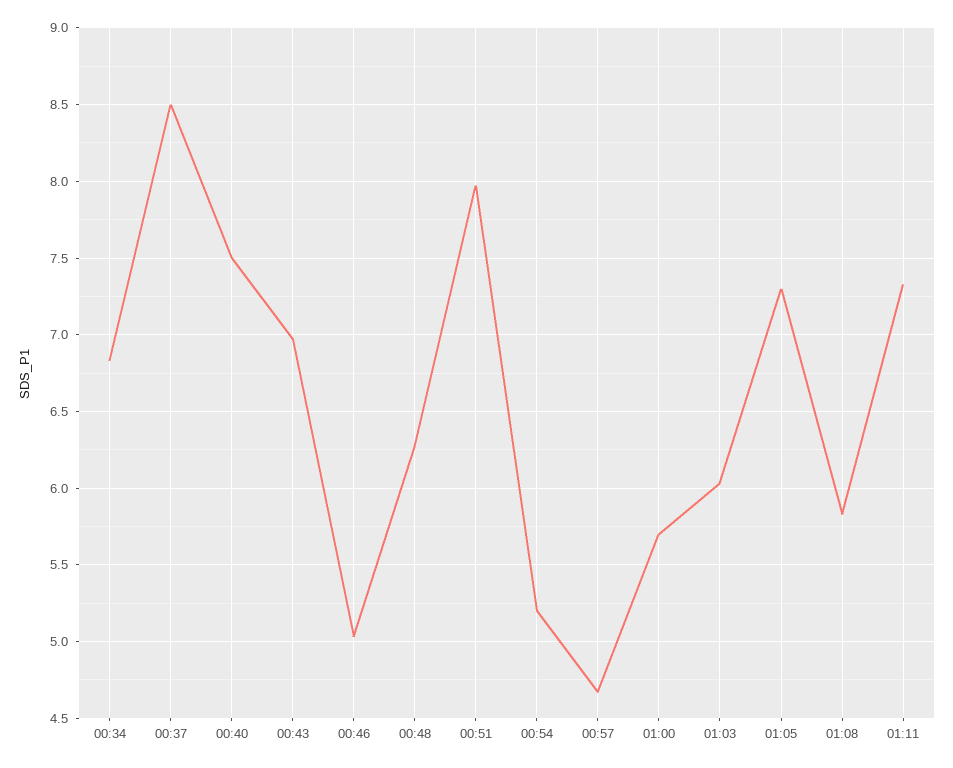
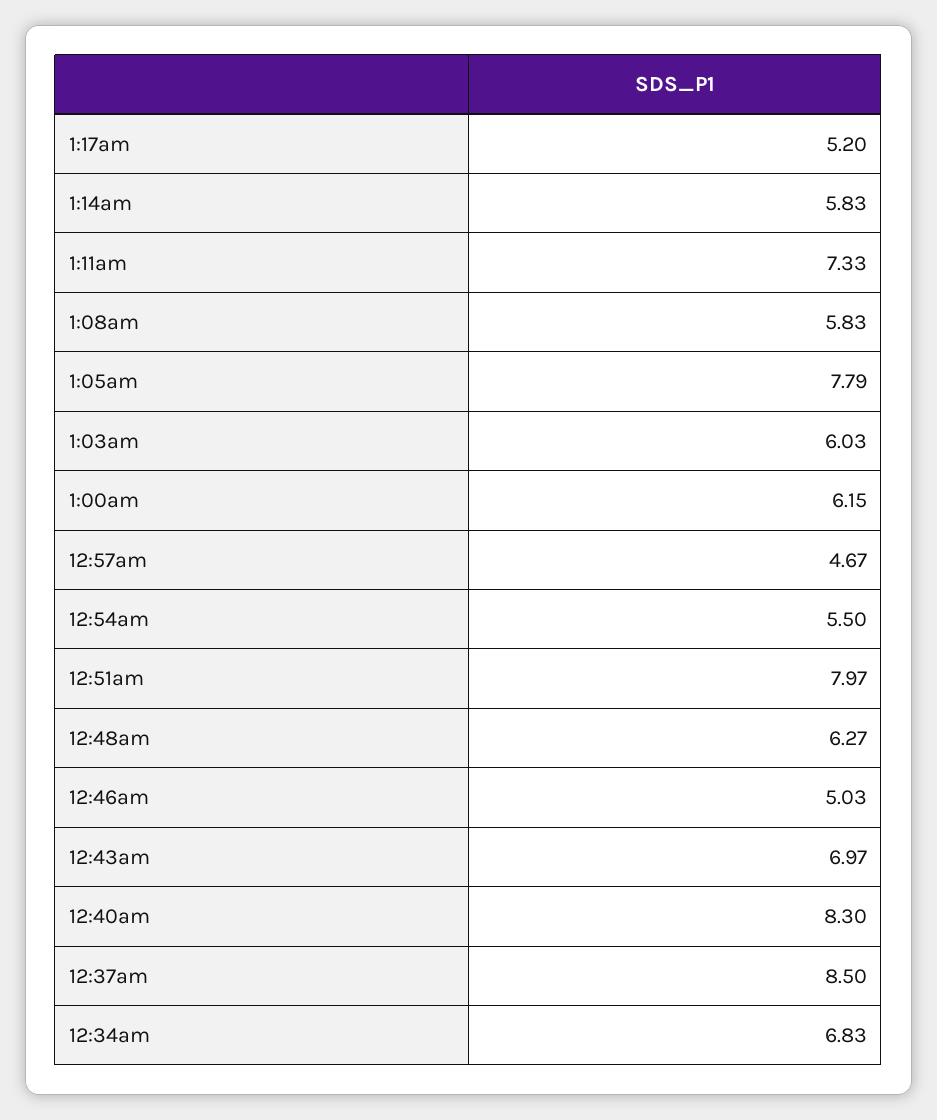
00:40: 7.5 -> 8.3
00:54: 5.2 -> 5.5
01:00: 5.7 -> 6.15
01:05: 7.3 -> 7.79
1:17am: none -> 5.2
1:14am: none -> 5.83

